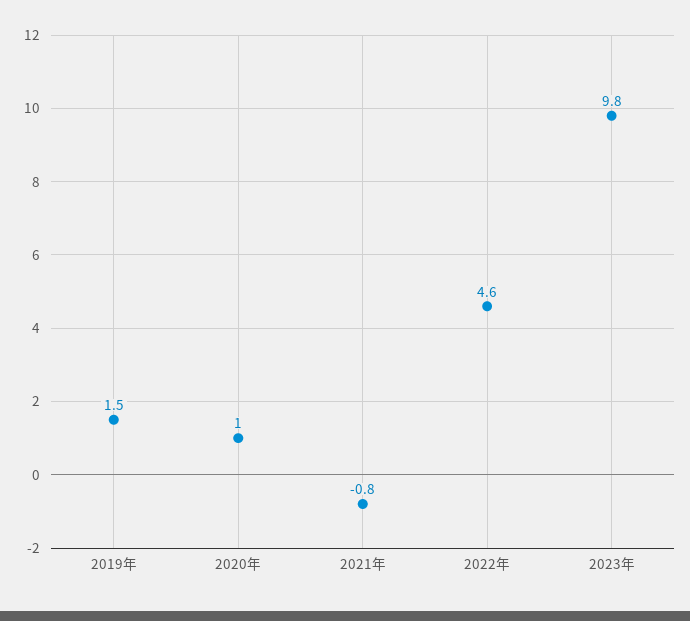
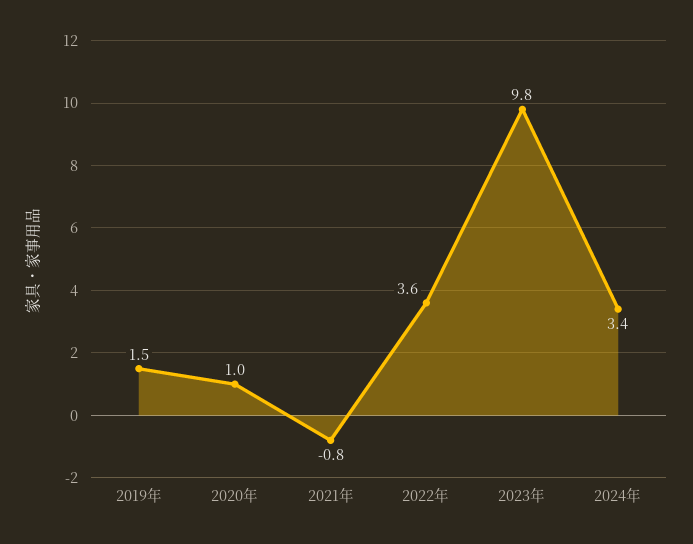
2022年: 4.6 -> 3.6
2024年: none -> 3.4

